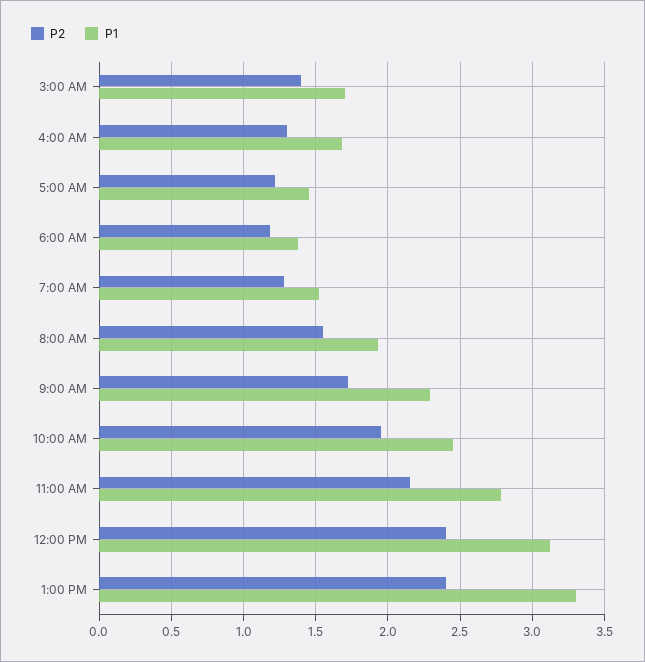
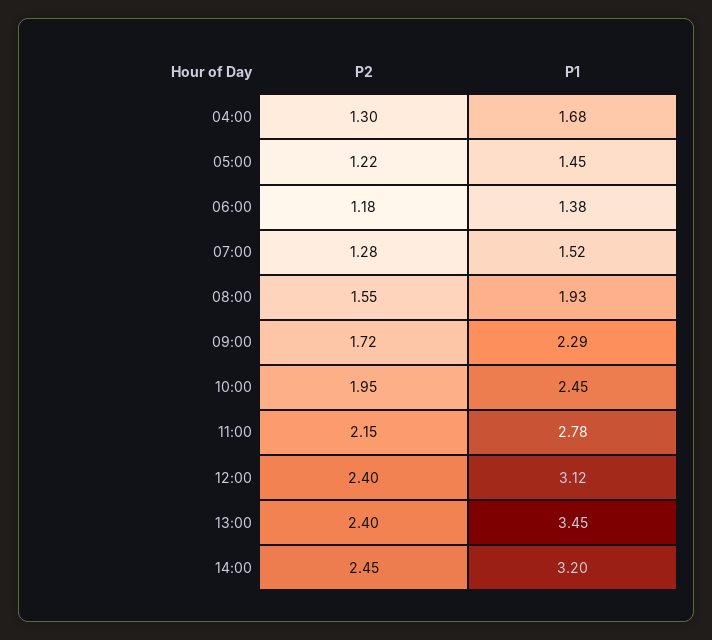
P2, 3:00 AM: 1.4 -> none
P1, 3:00 AM: 1.7 -> none
P1, 1:00 PM: 3.3 -> 3.45
P2, 14:00: none -> 2.45
P1, 14:00: none -> 3.2

